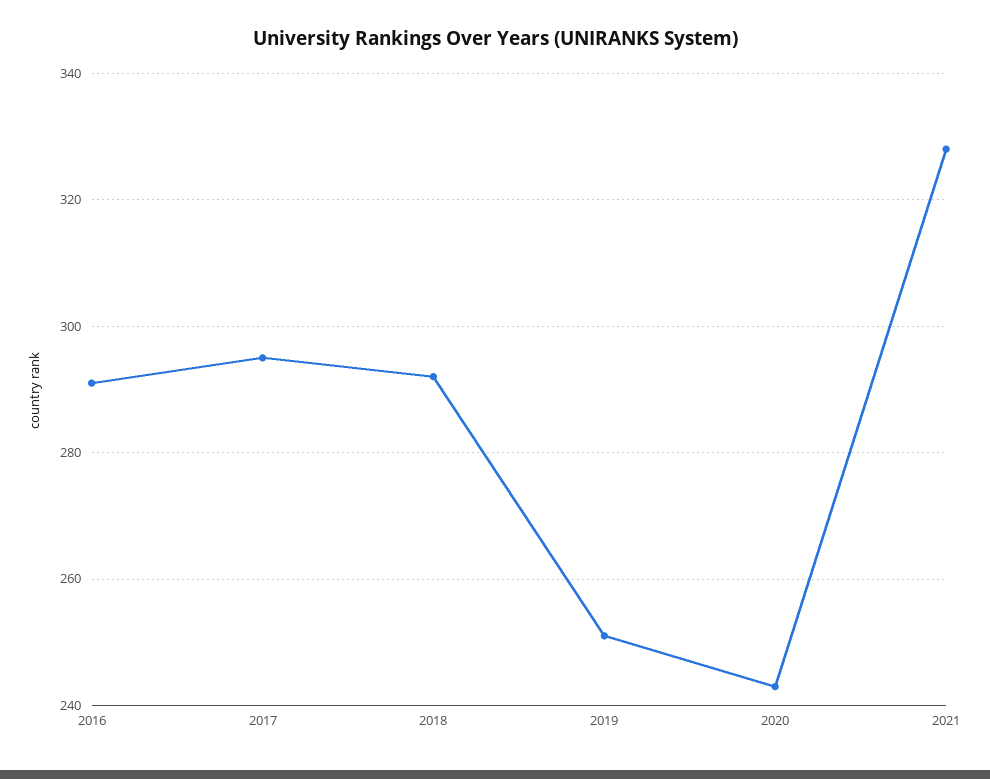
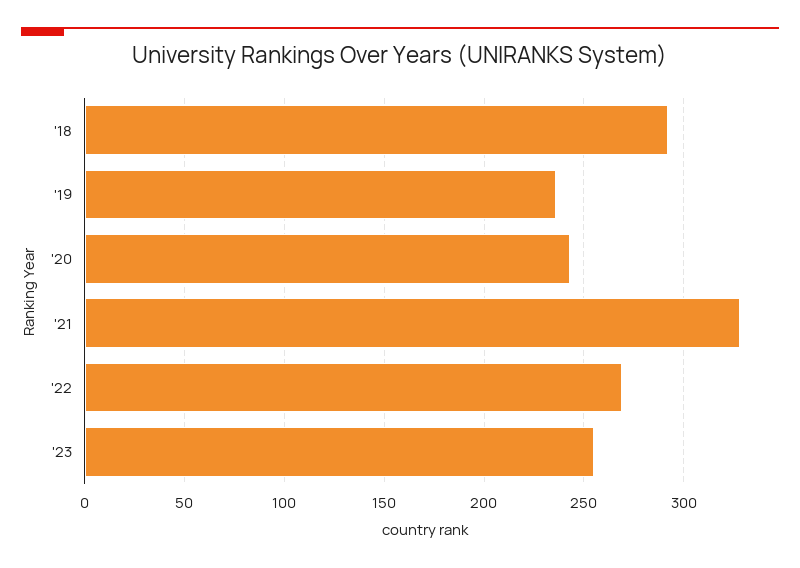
2016: 290 -> none
2017: 295 -> none
2019: 250 -> 235
'22: none -> 270
'23: none -> 255

